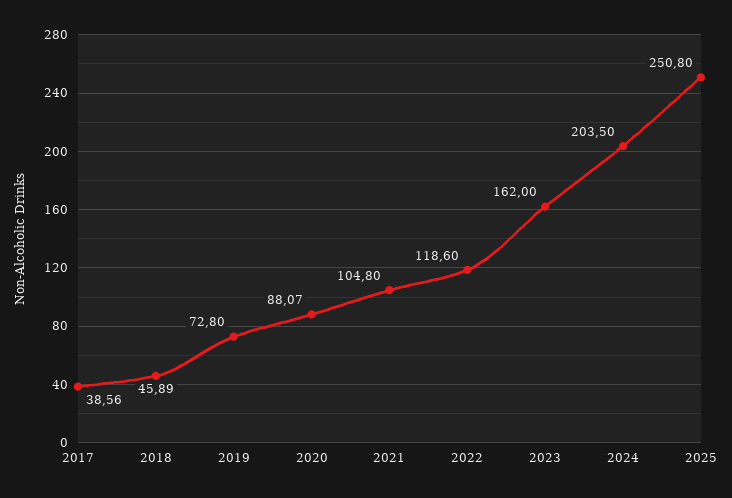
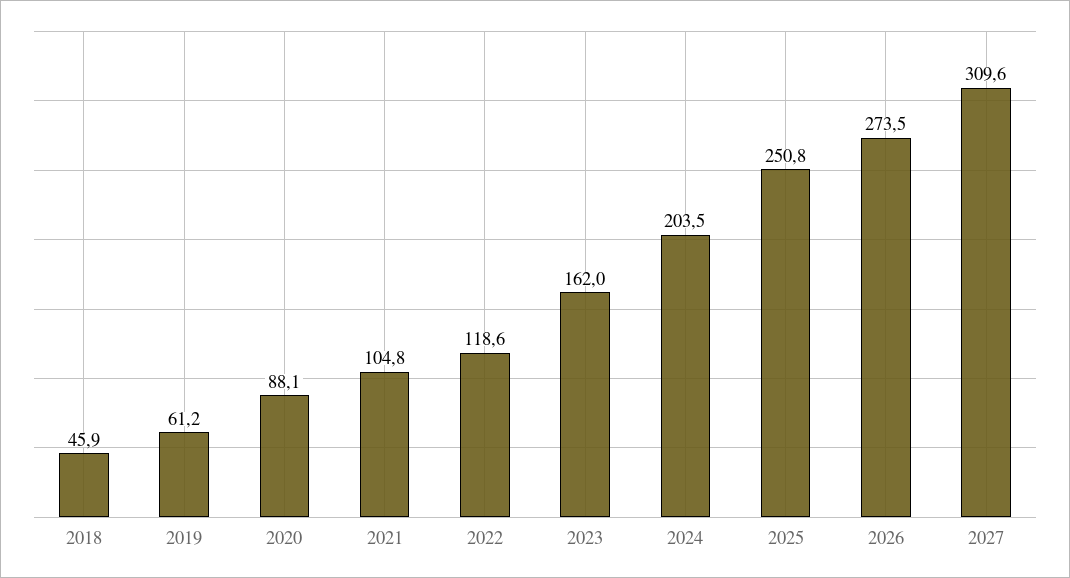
2017: 38.56 -> none
2019: 72.8 -> 61.2
2026: none -> 273.5
2027: none -> 309.6

